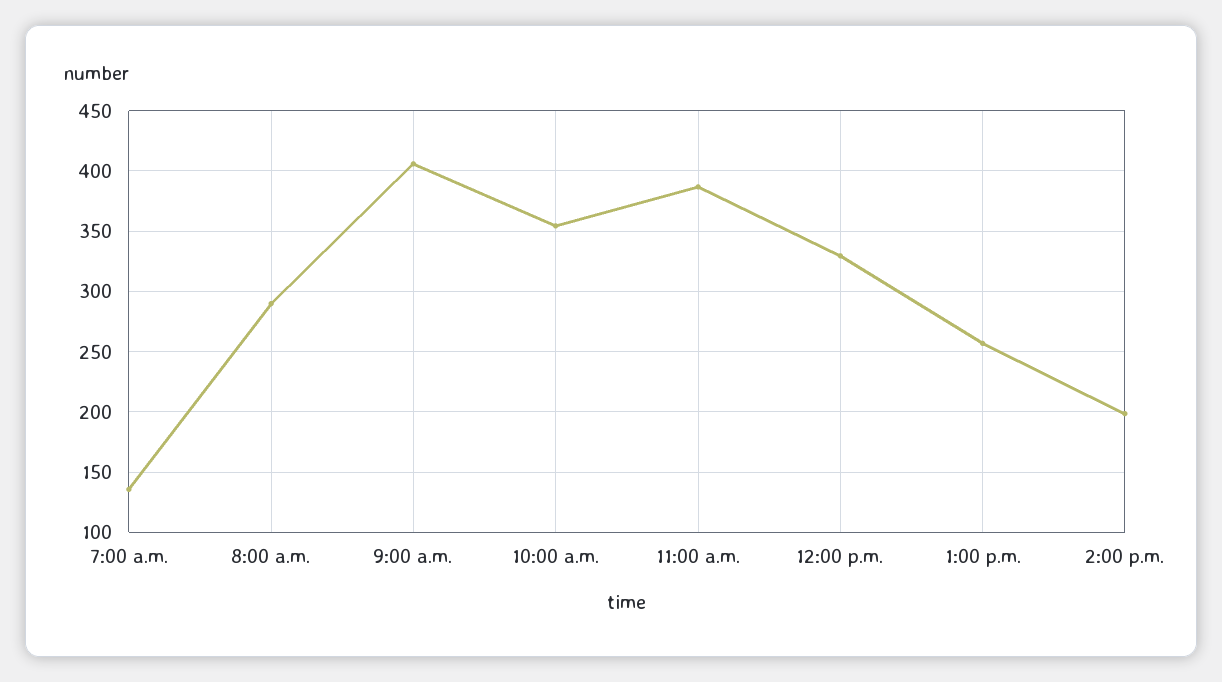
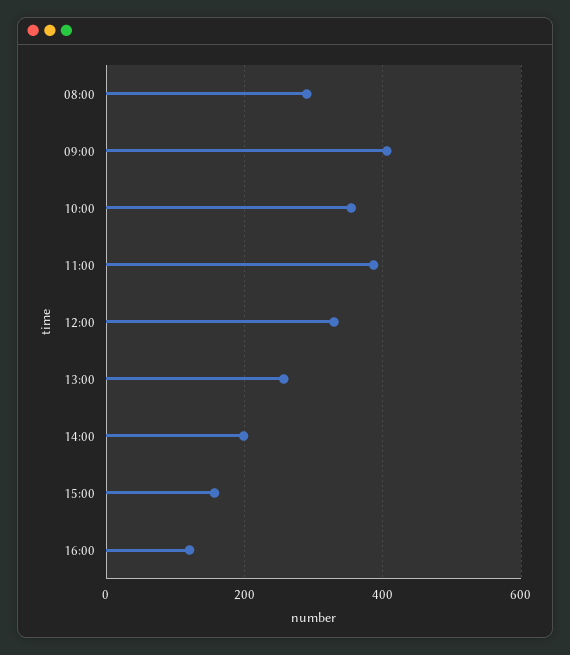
7:00 a.m.: 135 -> none
15:00: none -> 160
16:00: none -> 120

